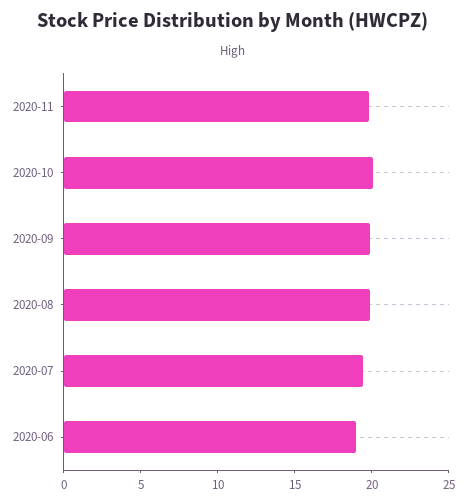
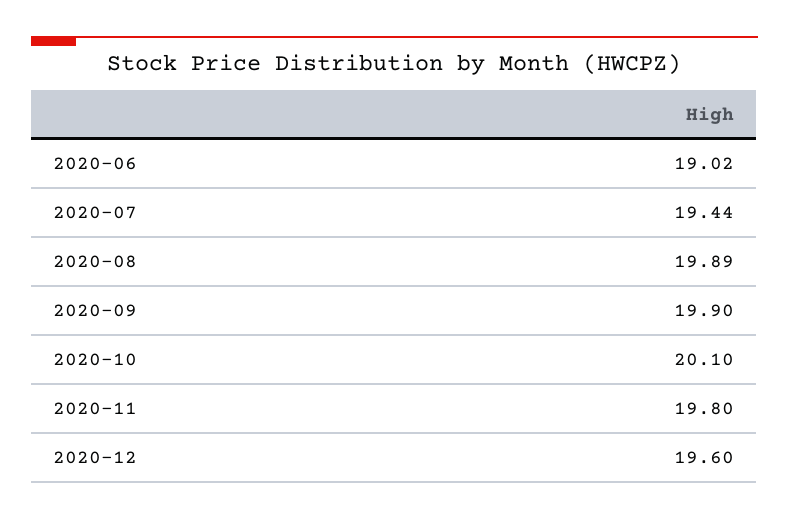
2020-12: none -> 19.6

